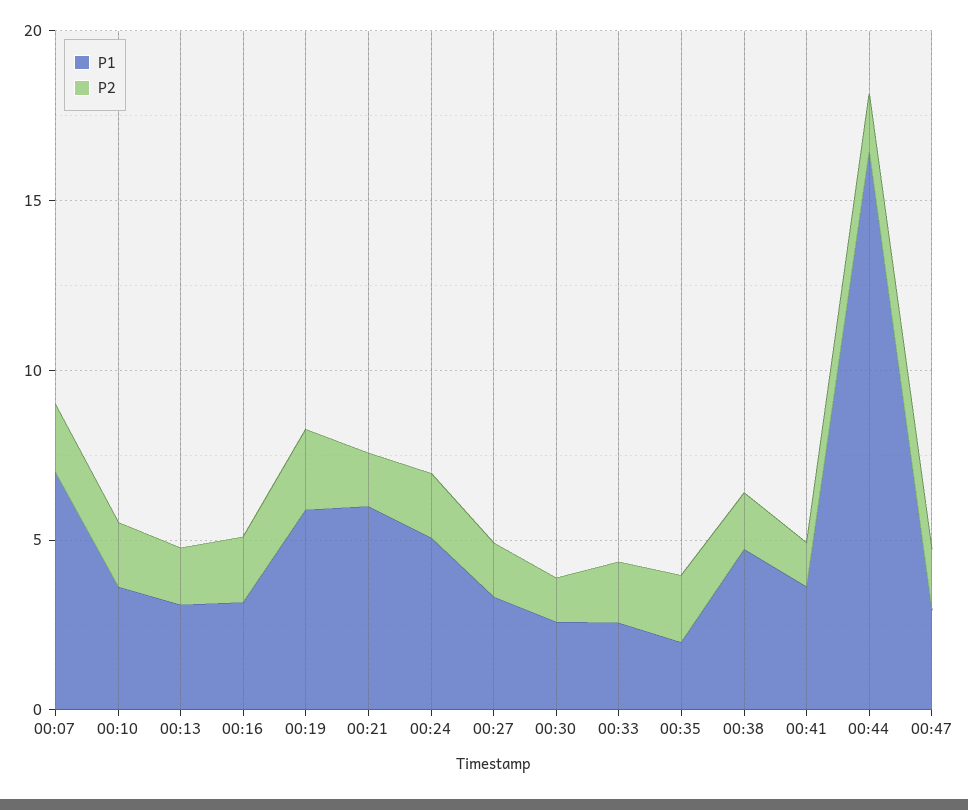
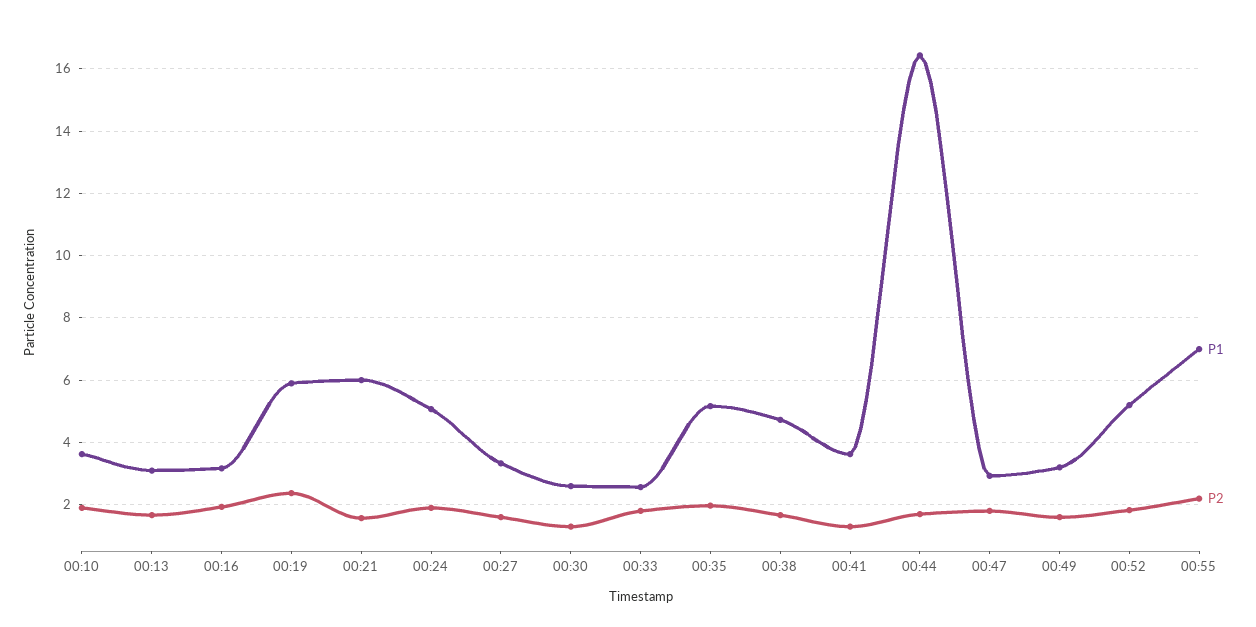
P1, 00:07: 7 -> none
P2, 00:07: 2 -> none
P1, 00:35: 2 -> 5.2
P1, 00:49: none -> 3.2
P2, 00:49: none -> 1.6
P1, 00:52: none -> 5.2
P2, 00:52: none -> 1.8
P1, 00:55: none -> 7
P2, 00:55: none -> 2.2

